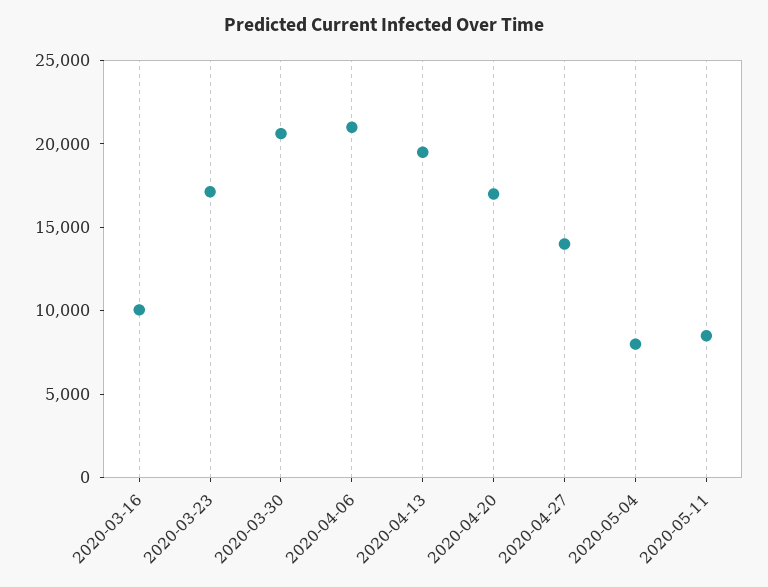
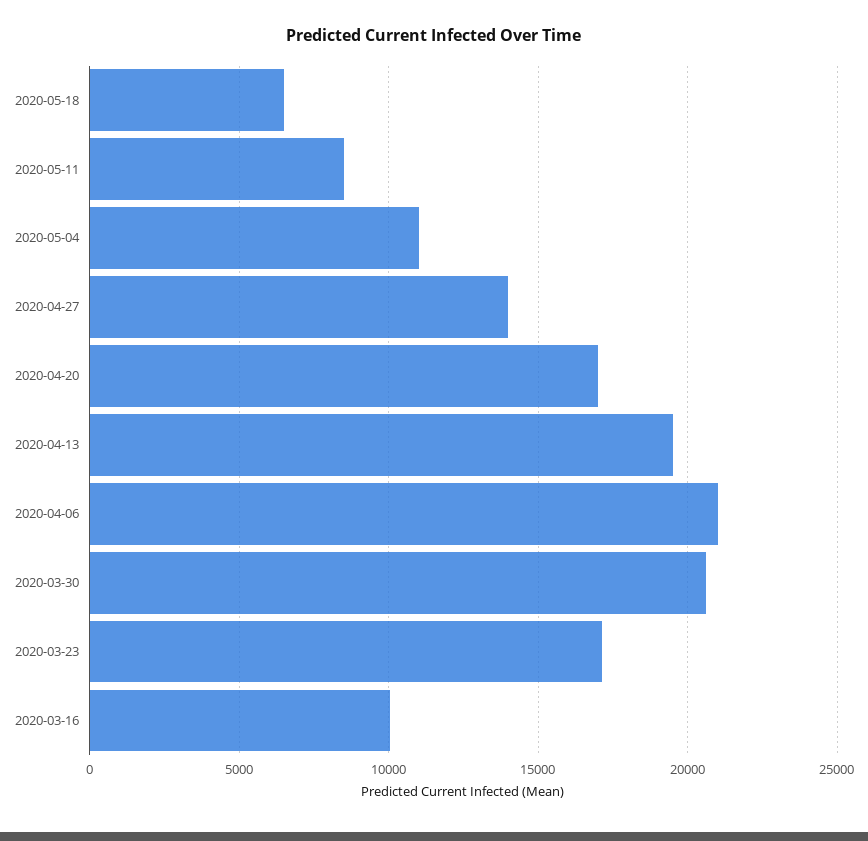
2020-05-04: 8000 -> 11000
2020-05-18: none -> 6500

